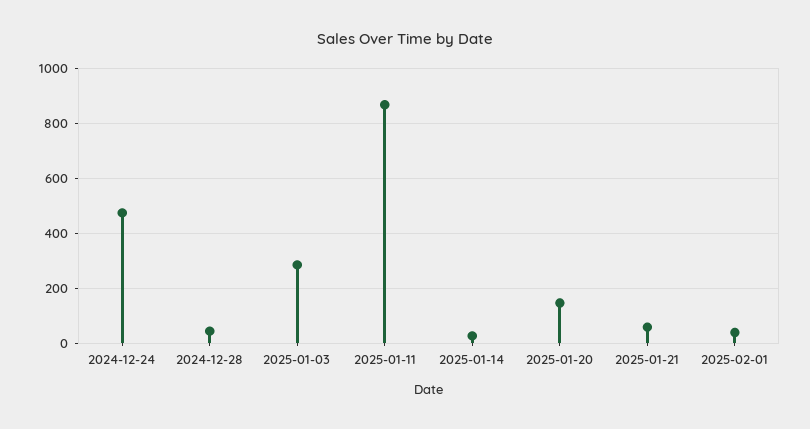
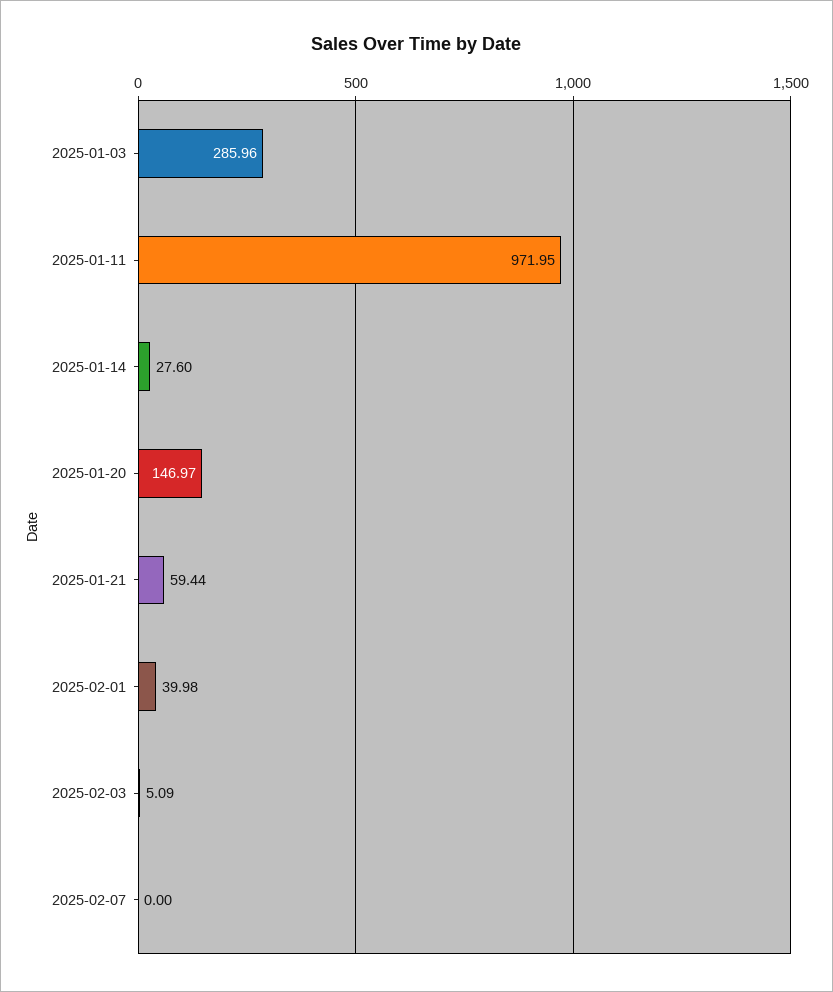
2024-12-24: 475 -> none
2024-12-28: 50 -> none
2025-01-11: 875 -> 971.95
2025-02-03: none -> 5.09
2025-02-07: none -> 0

